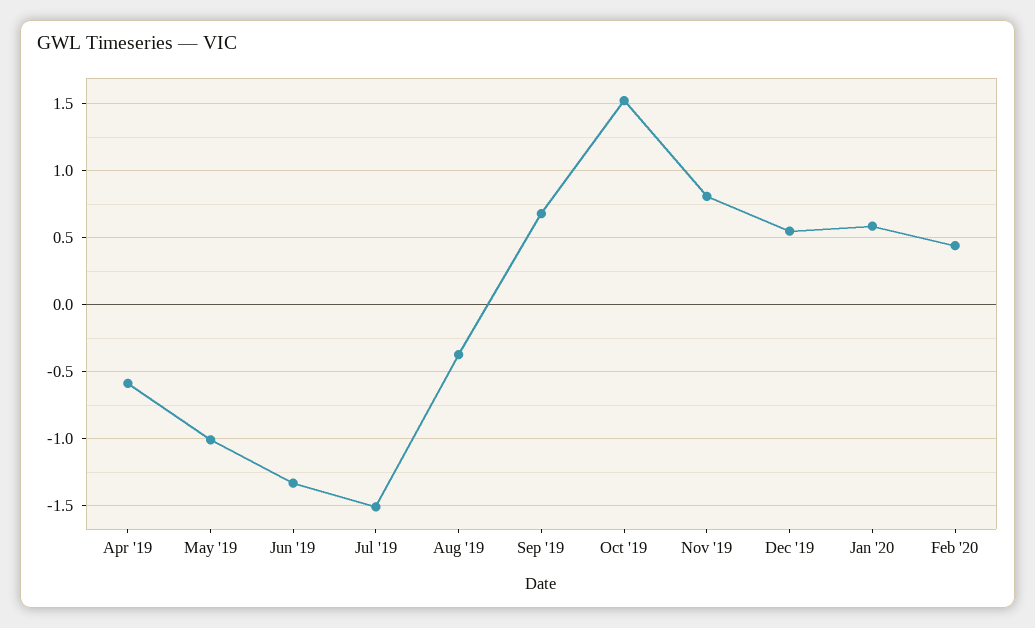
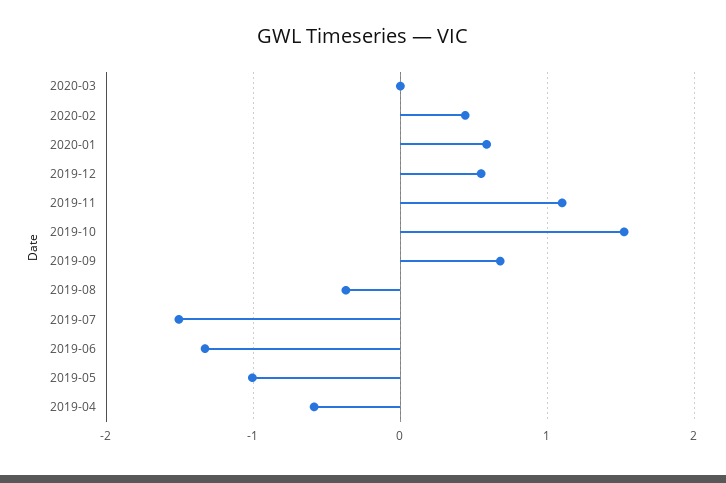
Nov '19: 0.8 -> 1.1
2020-03: none -> 0

